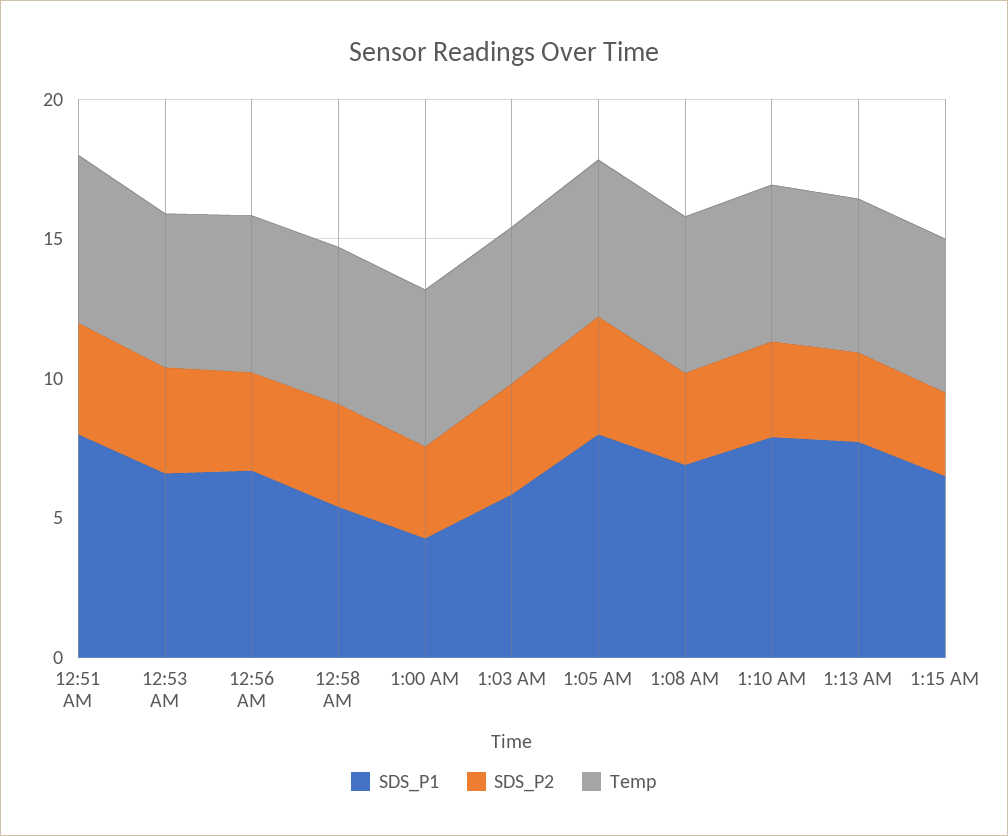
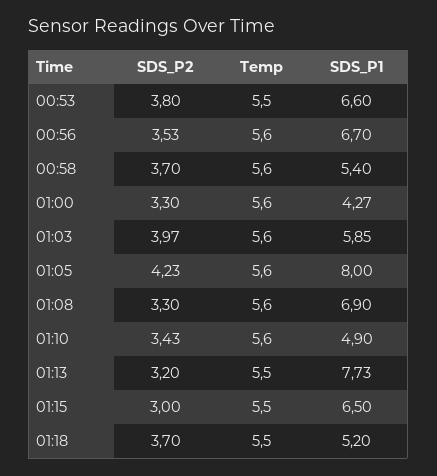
SDS_P1, 12:51 AM: 8 -> none
SDS_P2, 12:51 AM: 4 -> none
Temp, 12:51 AM: 6 -> none
SDS_P1, 1:10 AM: 8 -> 4.9
SDS_P2, 01:18: none -> 3.7
Temp, 01:18: none -> 5.5
SDS_P1, 01:18: none -> 5.2

